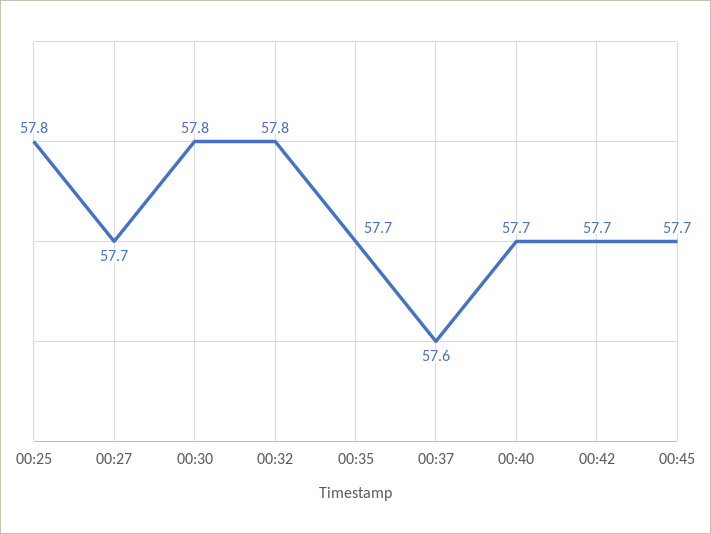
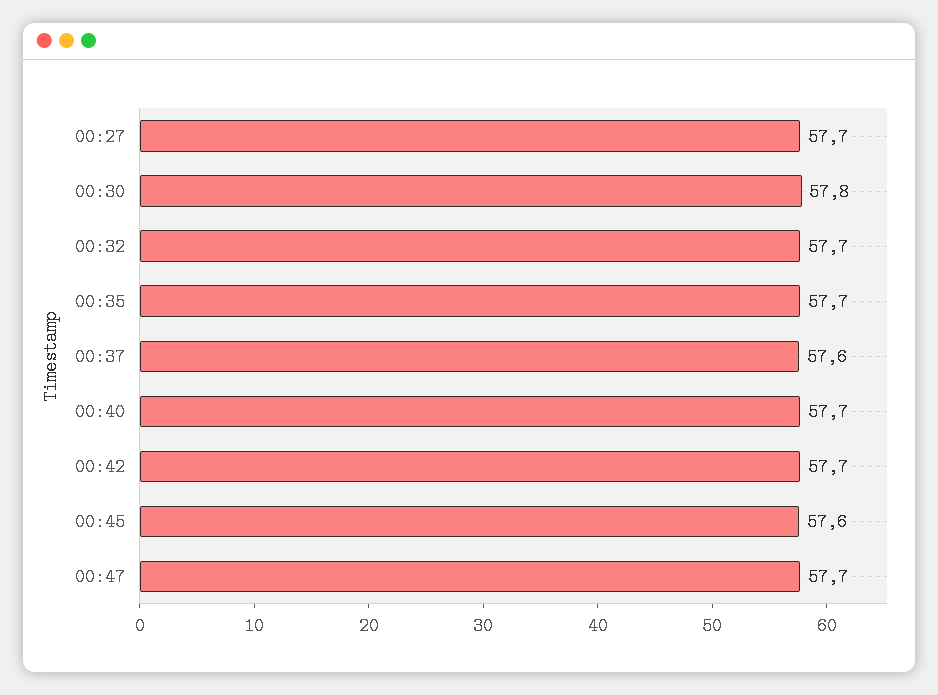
00:25: 57.8 -> none
00:32: 57.8 -> 57.7
00:45: 57.7 -> 57.6
00:47: none -> 57.7

